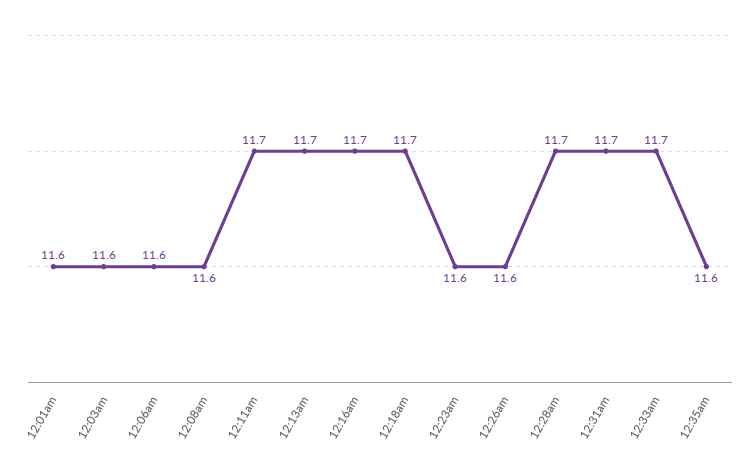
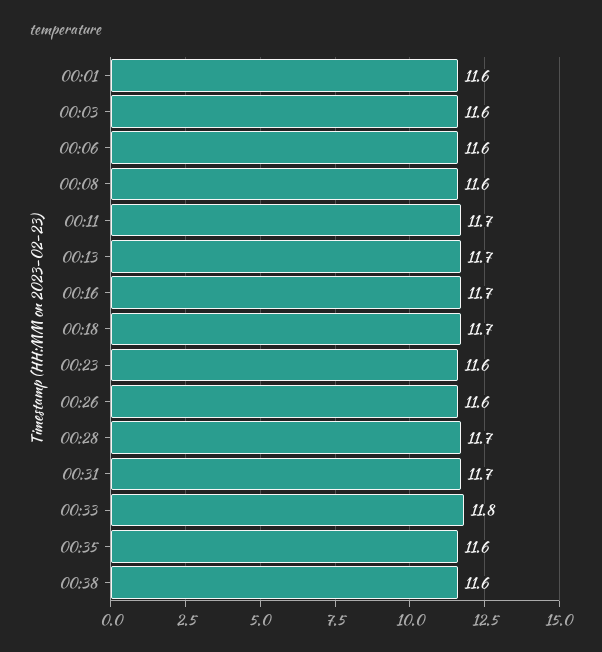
12:33am: 11.7 -> 11.8
00:38: none -> 11.6

